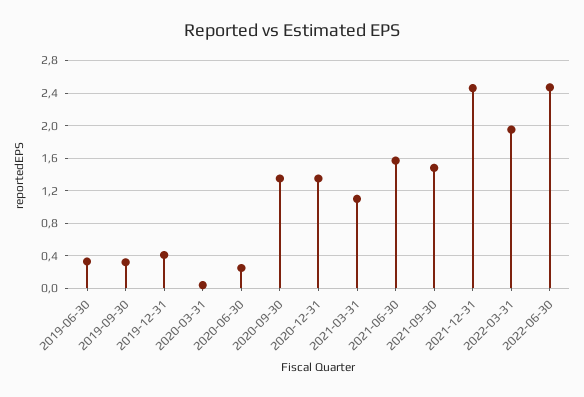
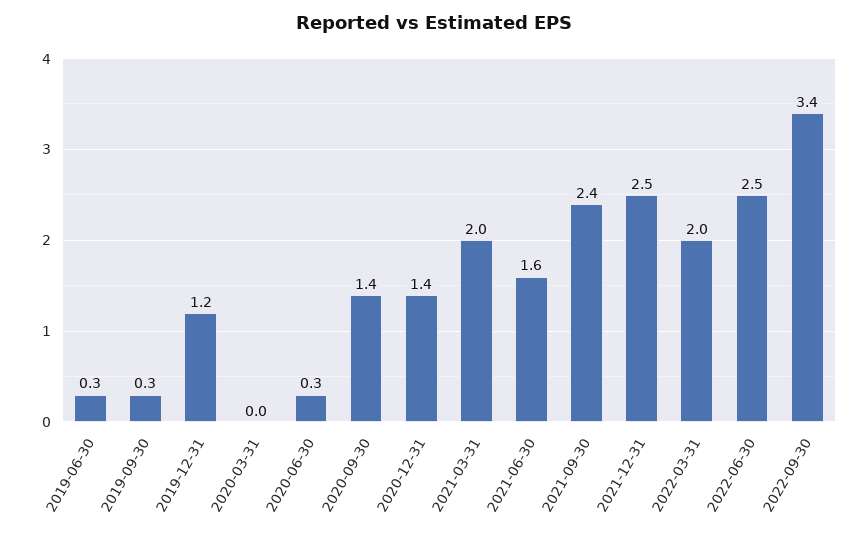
2019-12-31: 0.4 -> 1.2
2021-03-31: 1.1 -> 2
2021-09-30: 1.5 -> 2.4
2022-09-30: none -> 3.4

